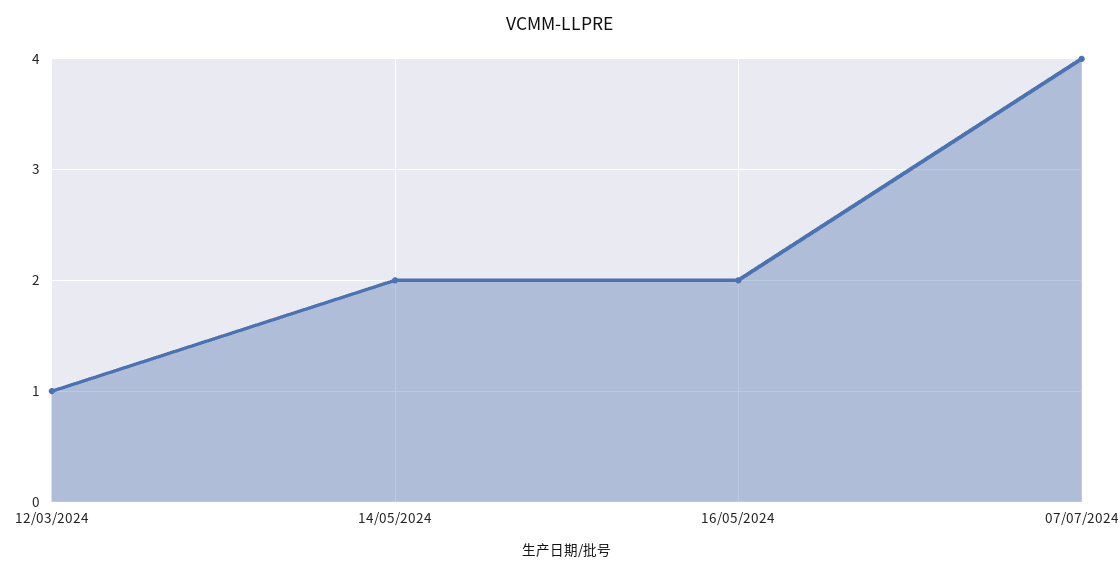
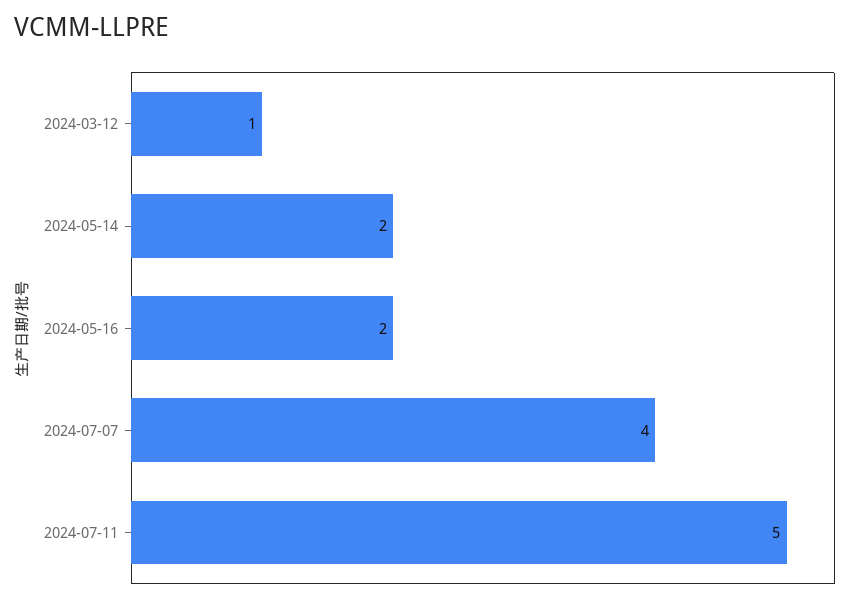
2024-07-11: none -> 5

